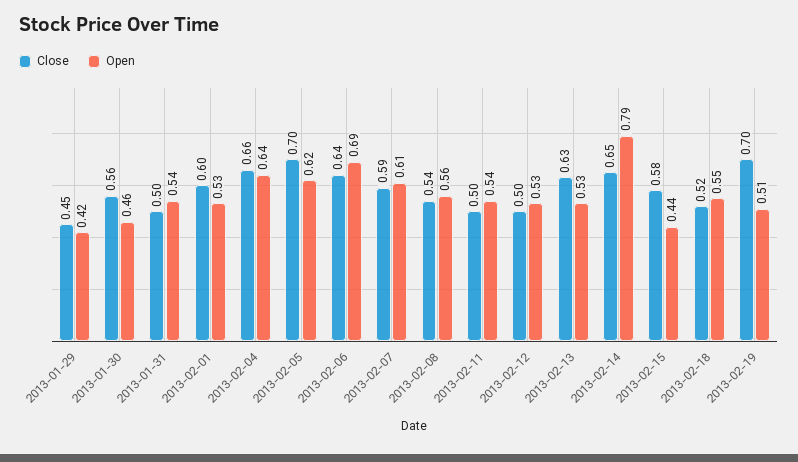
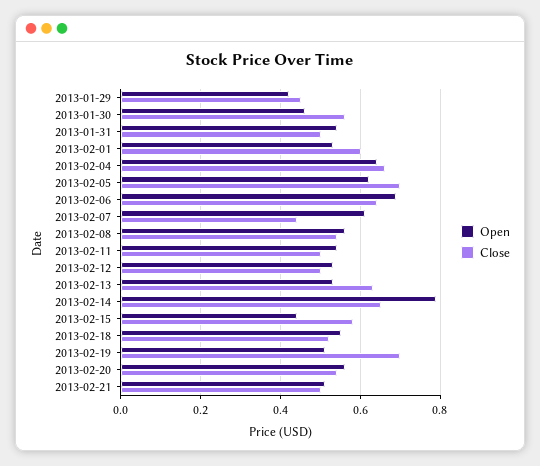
Close, 2013-02-07: 0.59 -> 0.45
Open, 2013-02-20: none -> 0.55
Close, 2013-02-20: none -> 0.55
Open, 2013-02-21: none -> 0.5
Close, 2013-02-21: none -> 0.5

